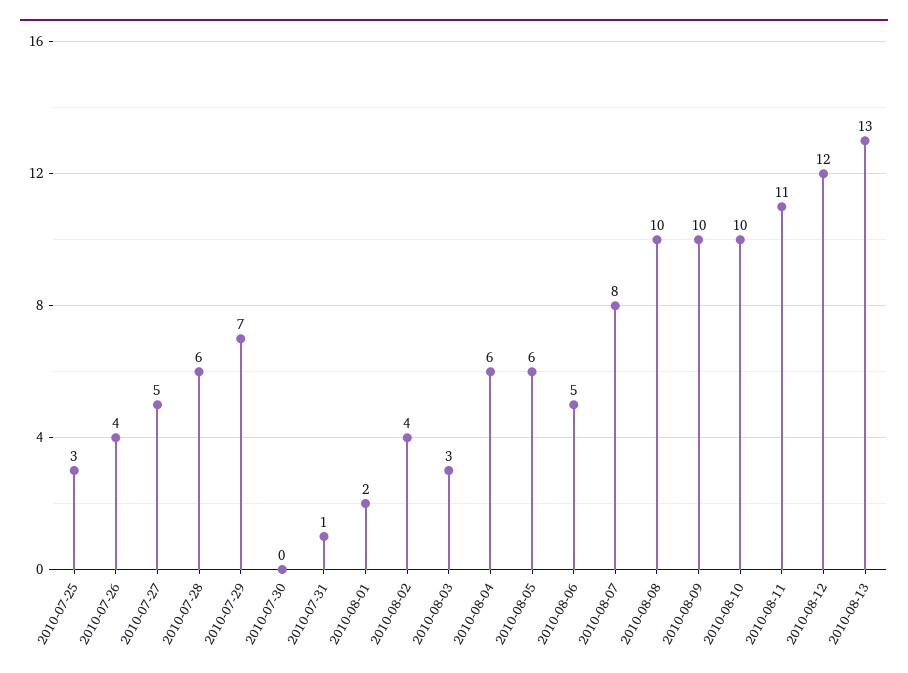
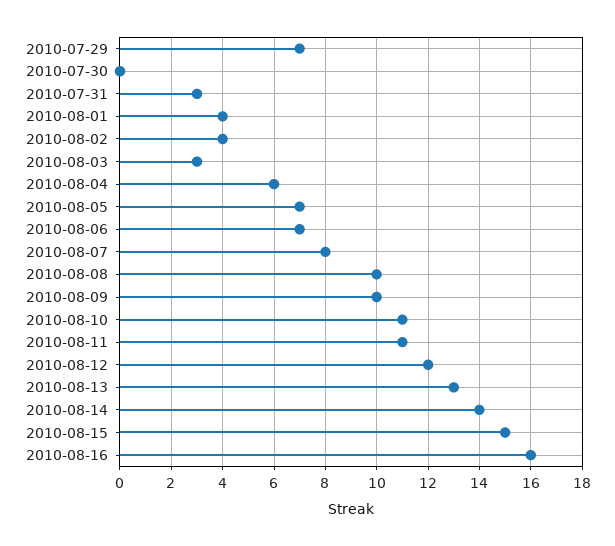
2010-07-25: 3 -> none
2010-07-26: 4 -> none
2010-07-27: 5 -> none
2010-07-28: 6 -> none
2010-07-31: 1 -> 3
2010-08-01: 2 -> 4
2010-08-05: 6 -> 7
2010-08-06: 5 -> 7
2010-08-10: 10 -> 11
2010-08-14: none -> 14
2010-08-15: none -> 15
2010-08-16: none -> 16

